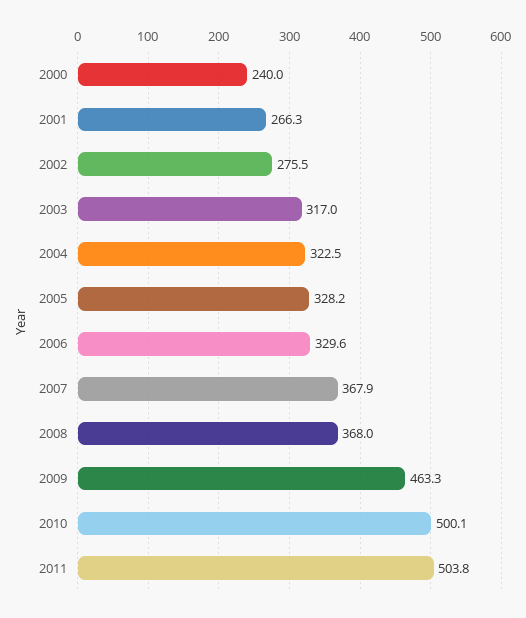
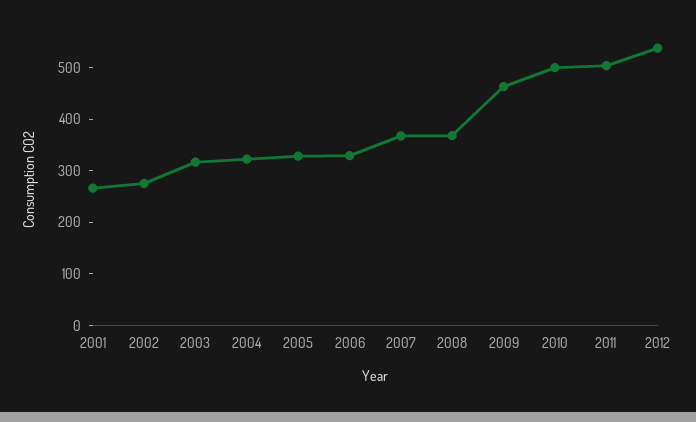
2000: 240 -> none
2012: none -> 540

